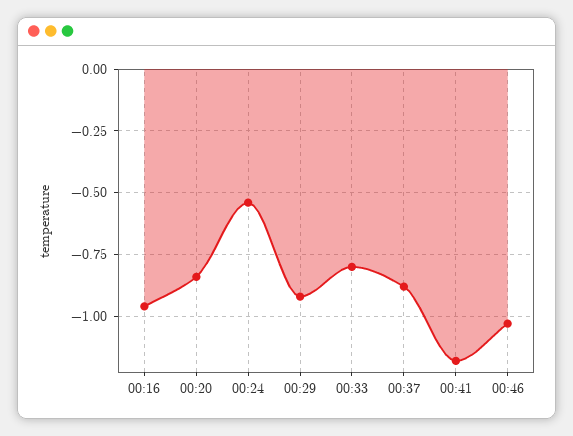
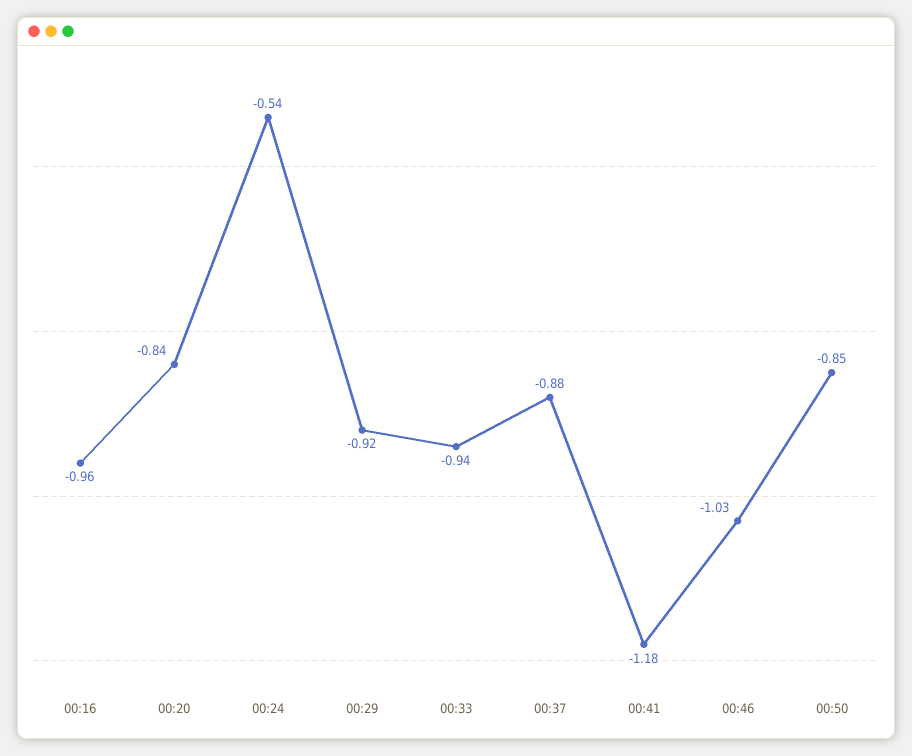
00:33: -0.8 -> -0.94
00:50: none -> -0.85

